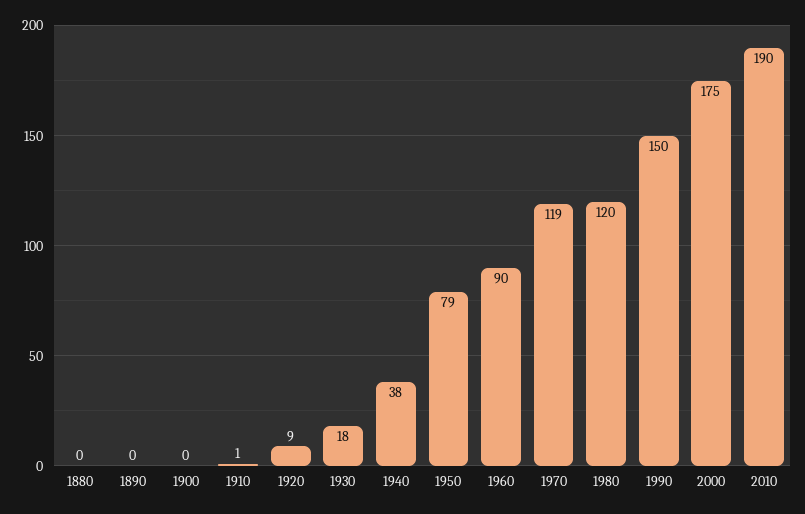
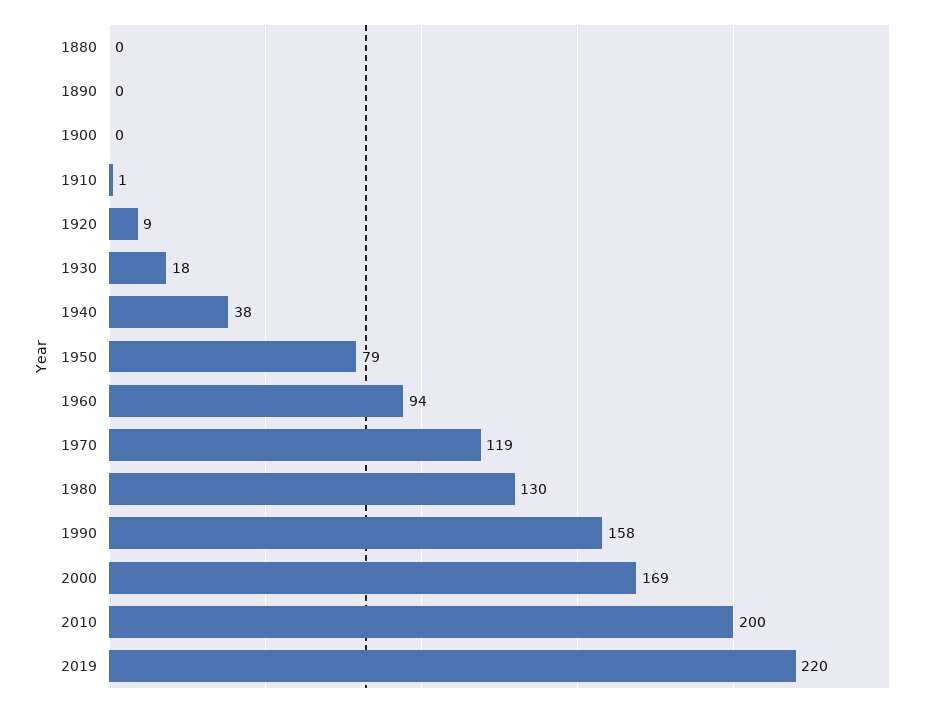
1960: 90 -> 94
1980: 120 -> 130
1990: 150 -> 158
2000: 175 -> 169
2010: 190 -> 200
2019: none -> 220

